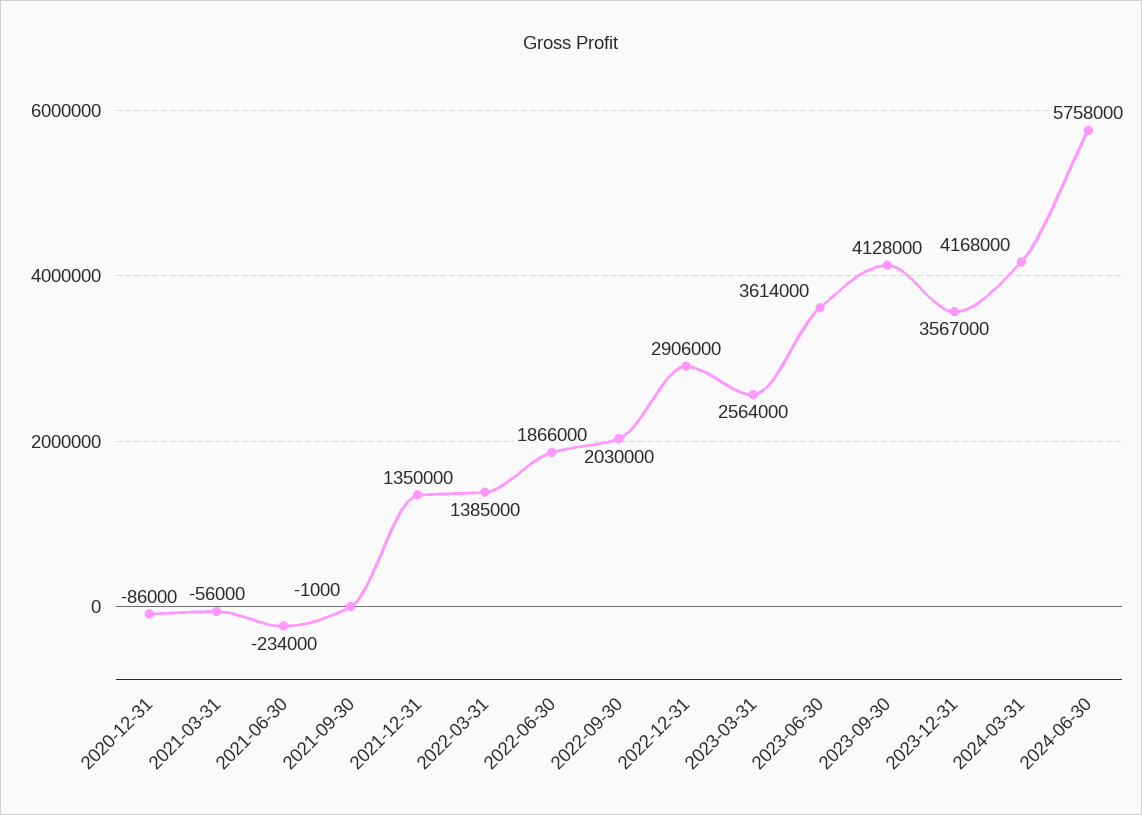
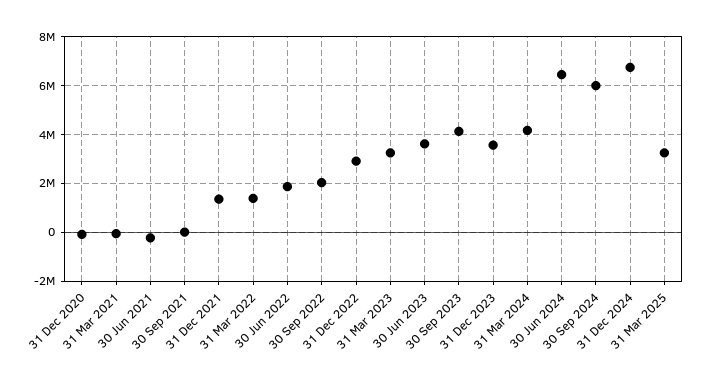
2023-03-31: 2564000 -> 3250000
2024-06-30: 5758000 -> 6500000
30 Sep 2024: none -> 6000000
31 Dec 2024: none -> 6750000
31 Mar 2025: none -> 3250000

